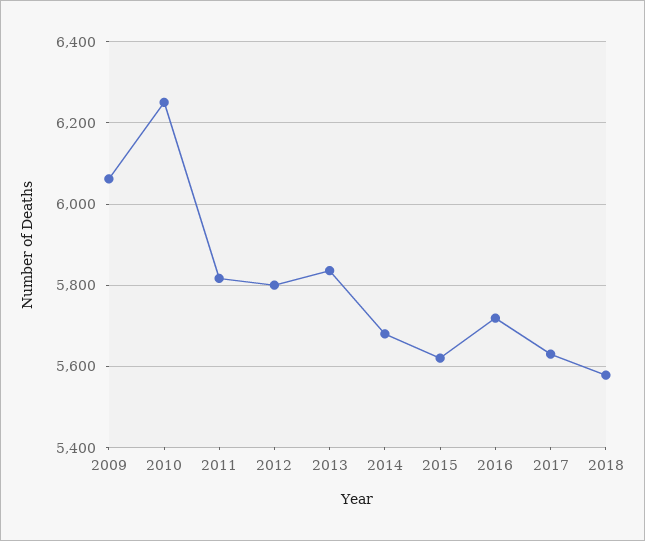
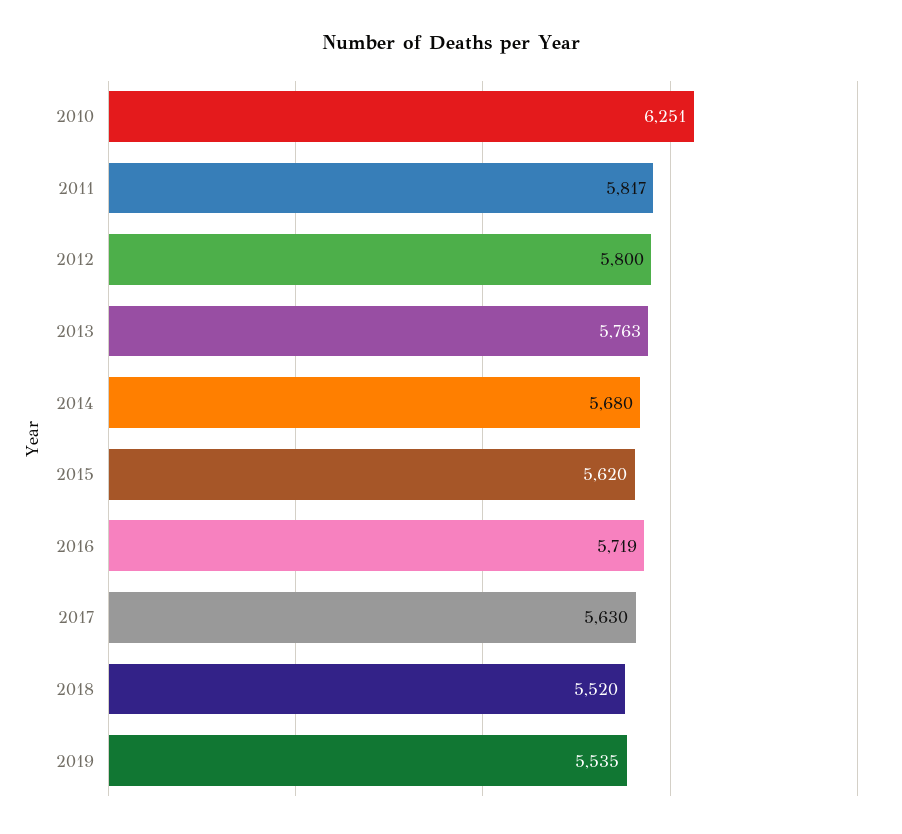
2009: 6060 -> none
2013: 5840 -> 5763
2018: 5580 -> 5520
2019: none -> 5535

